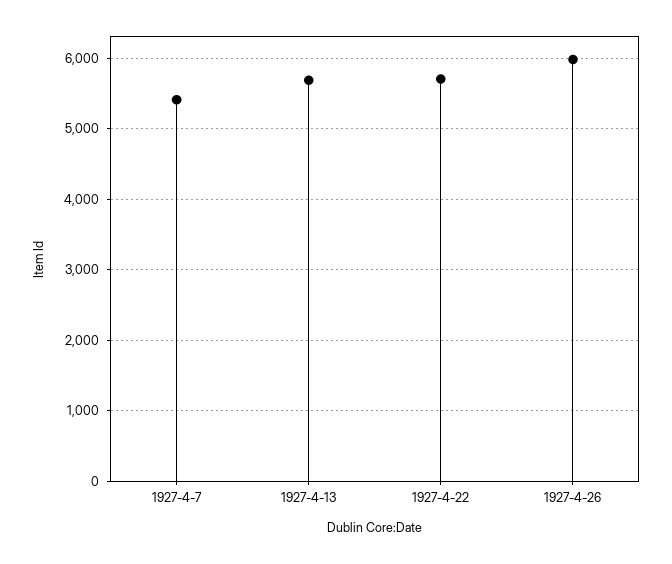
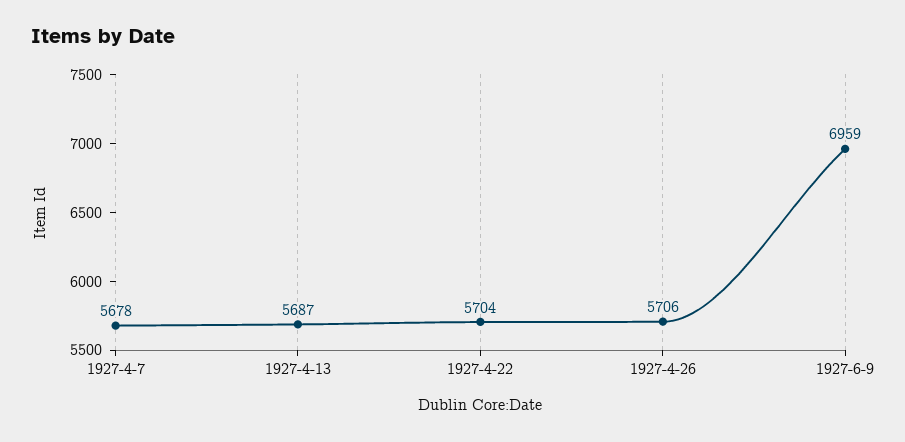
1927-4-7: 5400 -> 5678
1927-4-26: 6000 -> 5706
1927-6-9: none -> 6959

